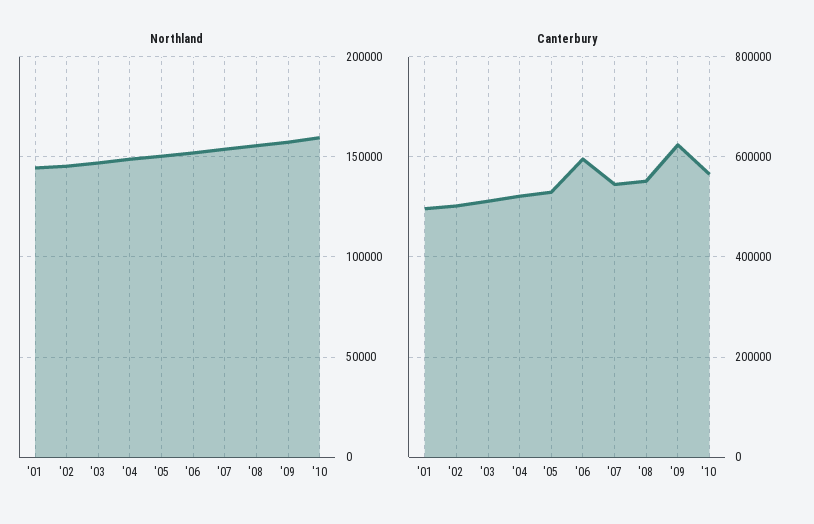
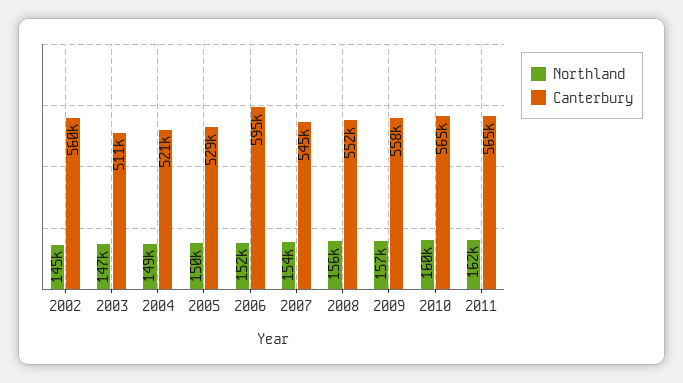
Northland, '01: 145000 -> none
Canterbury, '01: 500000 -> none
Canterbury, '02: 500000 -> 560000
Canterbury, '09: 620000 -> 558000
Northland, 2011: none -> 162000
Canterbury, 2011: none -> 565000

